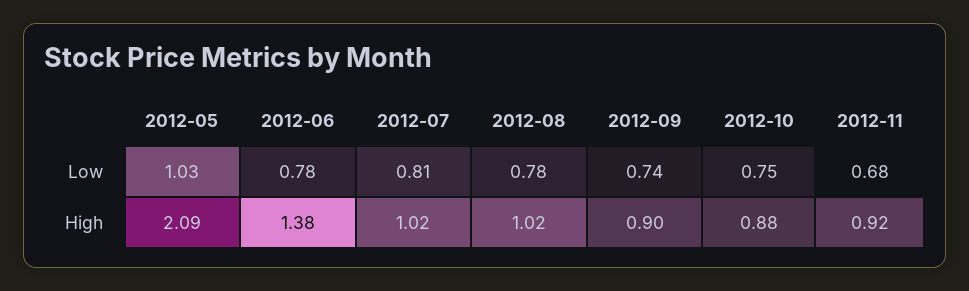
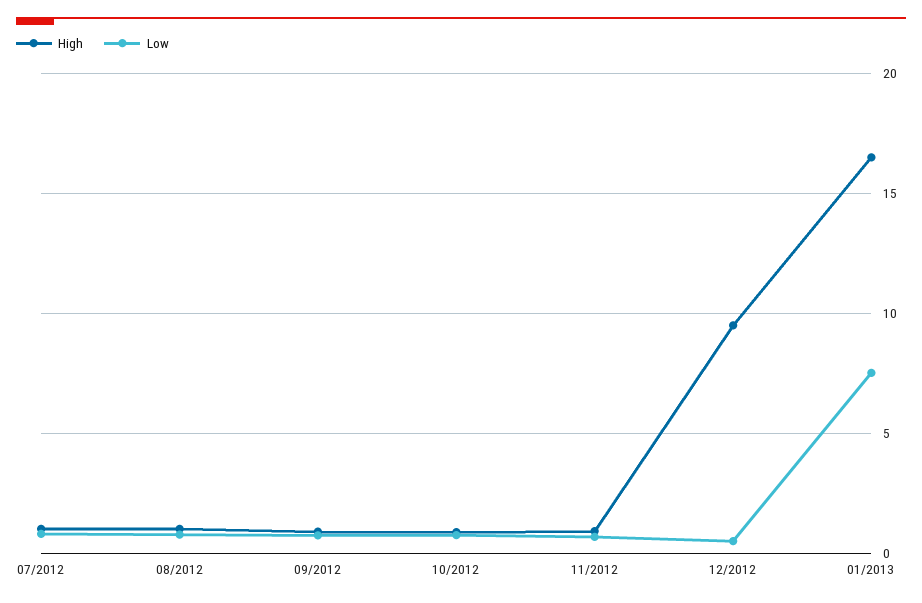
Low, 2012-05: 1.03 -> none
Low, 2012-06: 0.78 -> none
High, 2012-05: 2.09 -> none
High, 2012-06: 1.38 -> none
High, 12/2012: none -> 9.5
Low, 12/2012: none -> 0.5
High, 01/2013: none -> 16.5
Low, 01/2013: none -> 7.5

